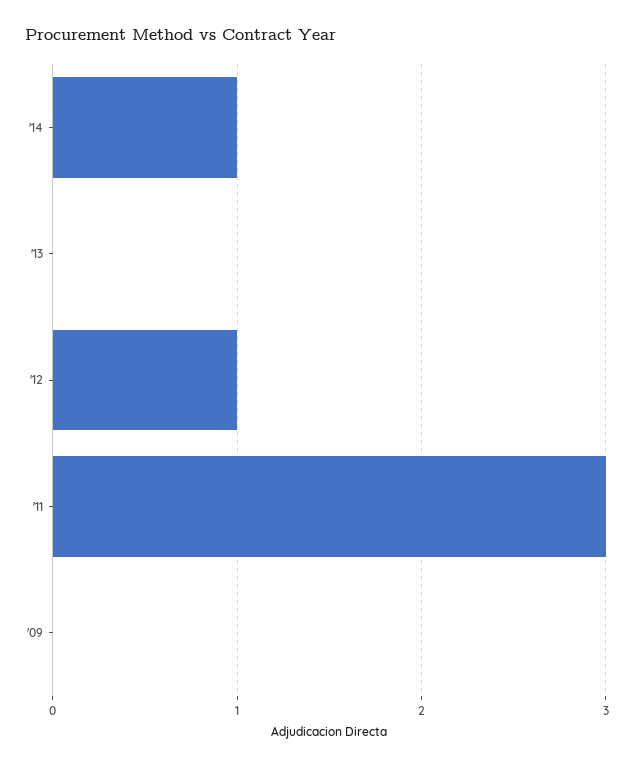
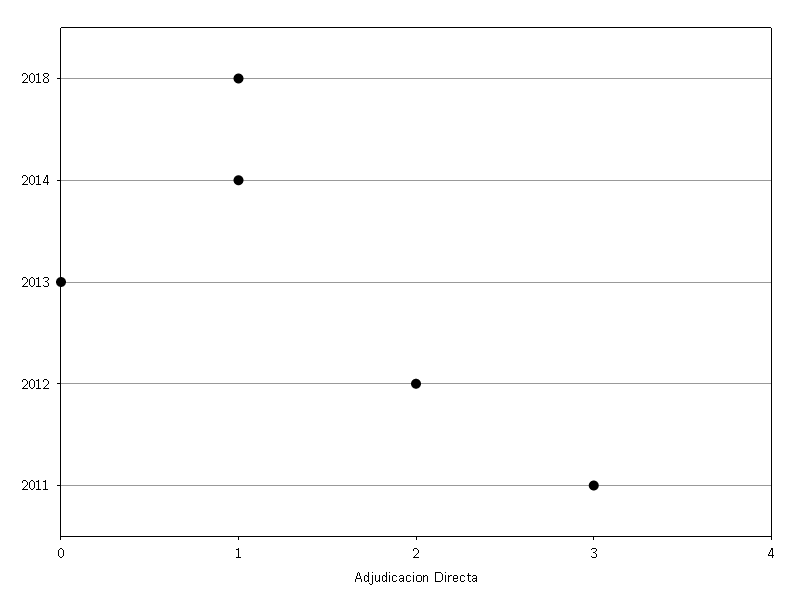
'12: 1 -> 2
'09: 0 -> none
2018: none -> 1

